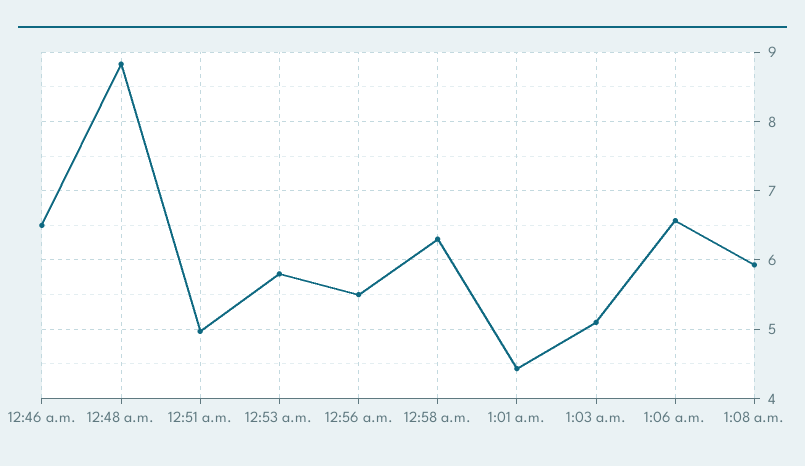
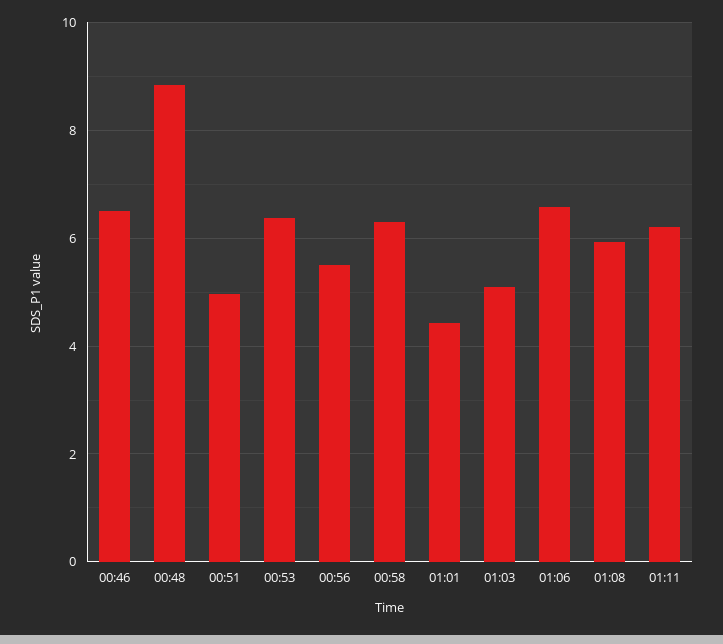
12:53 a.m.: 5.8 -> 6.4
01:11: none -> 6.2

